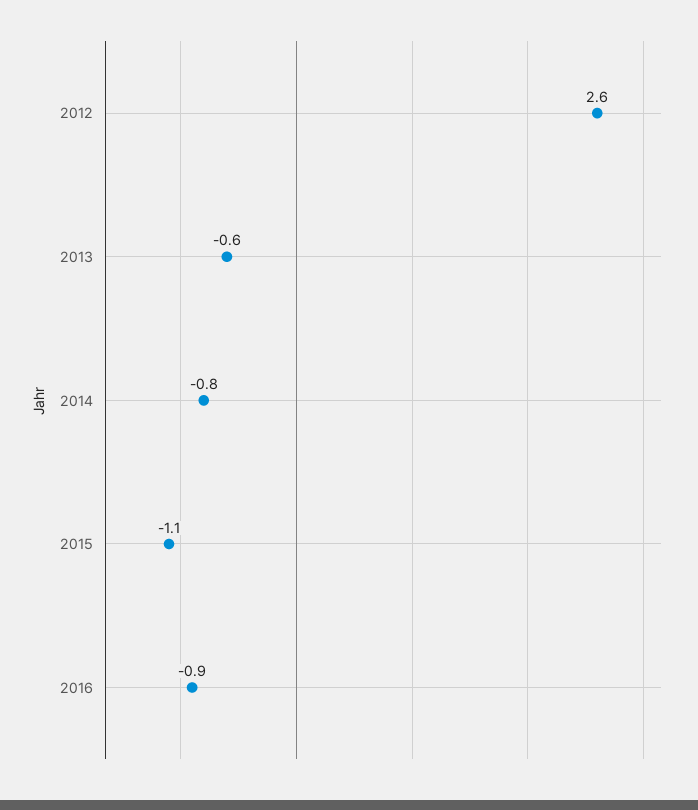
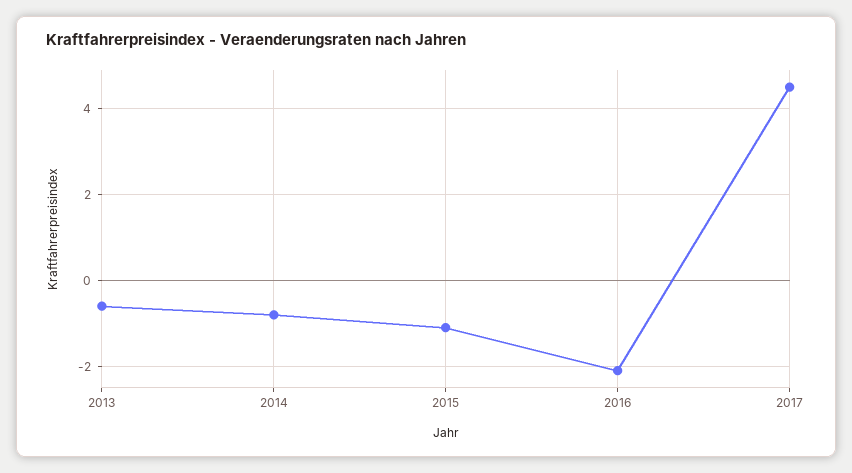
2012: 2.6 -> none
2016: -0.9 -> -2
2017: none -> 4.5

